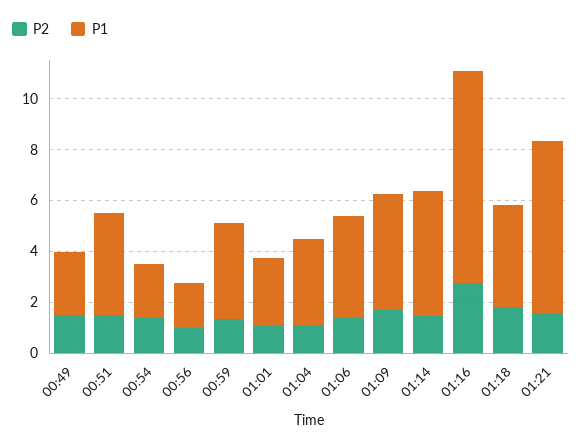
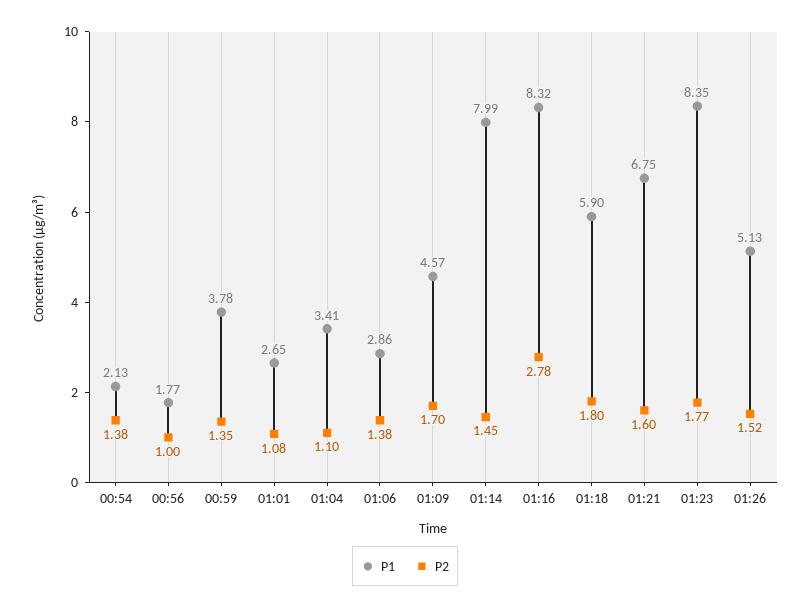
P2, 00:49: 1.5 -> none
P1, 00:49: 2.5 -> none
P2, 00:51: 1.5 -> none
P1, 00:51: 4 -> none
P1, 01:06: 4 -> 2.86
P1, 01:14: 5 -> 7.99
P1, 01:18: 4 -> 5.9
P1, 01:23: none -> 8.35
P2, 01:23: none -> 1.77
P1, 01:26: none -> 5.13
P2, 01:26: none -> 1.52

